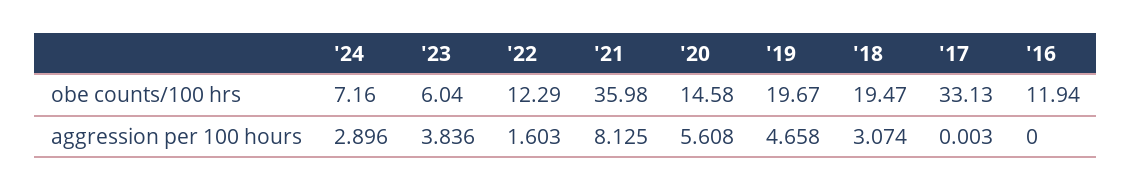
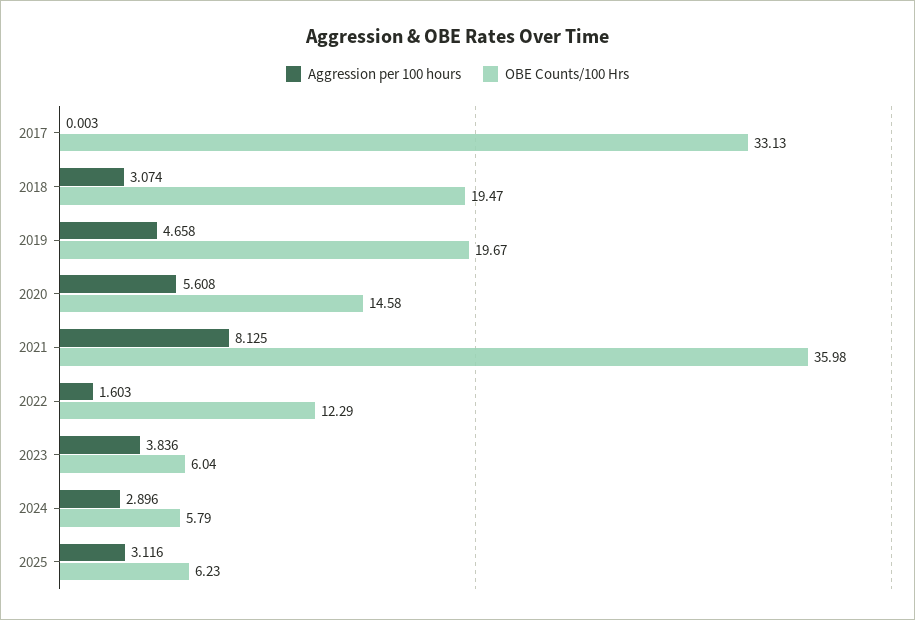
obe counts/100 hrs, '24: 7.16 -> 5.79
obe counts/100 hrs, '16: 11.94 -> none
aggression per 100 hours, '16: 0 -> none
aggression per 100 hours, 2025: none -> 3.116
obe counts/100 hrs, 2025: none -> 6.23

